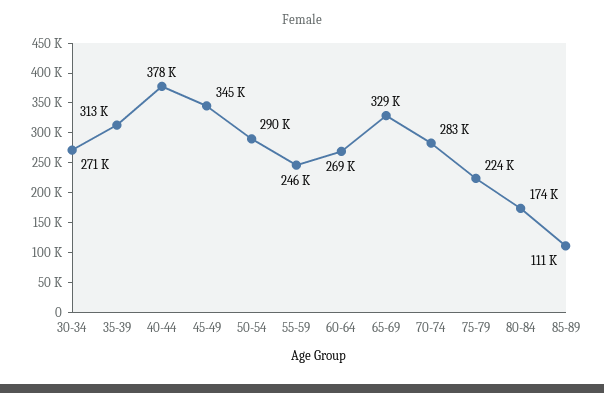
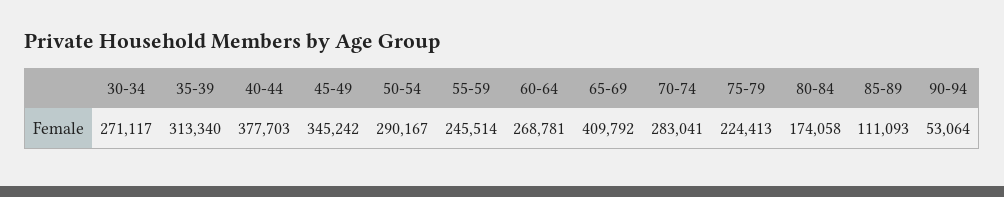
65-69: 329000 -> 409792
90-94: none -> 53064

